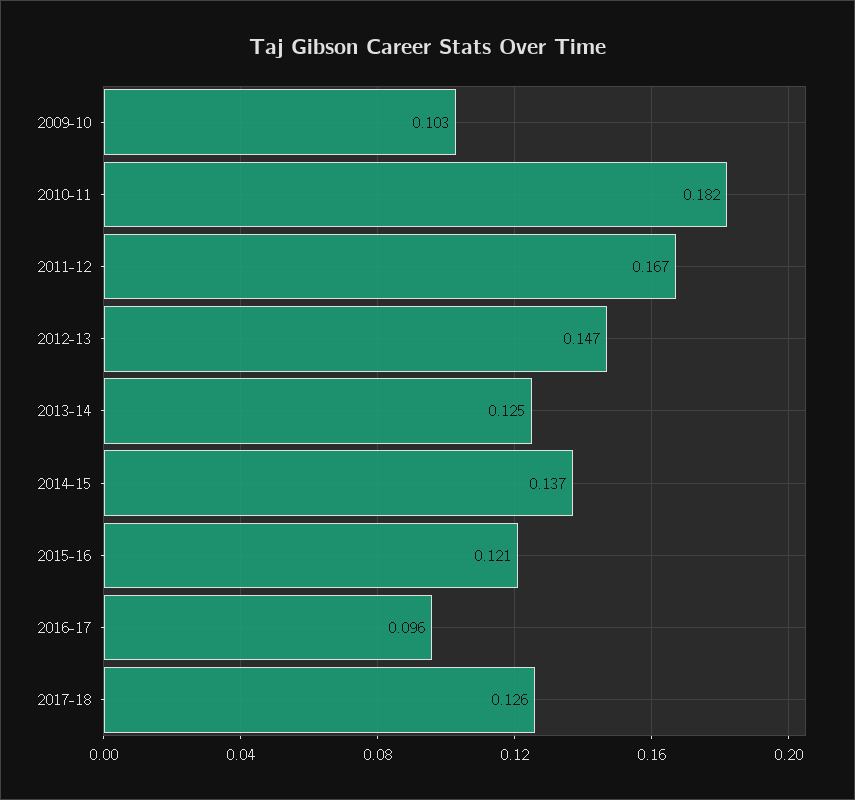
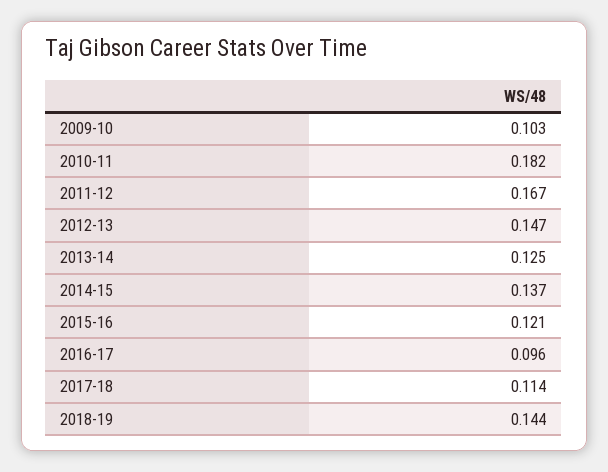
2017-18: 0.126 -> 0.114
2018-19: none -> 0.144

